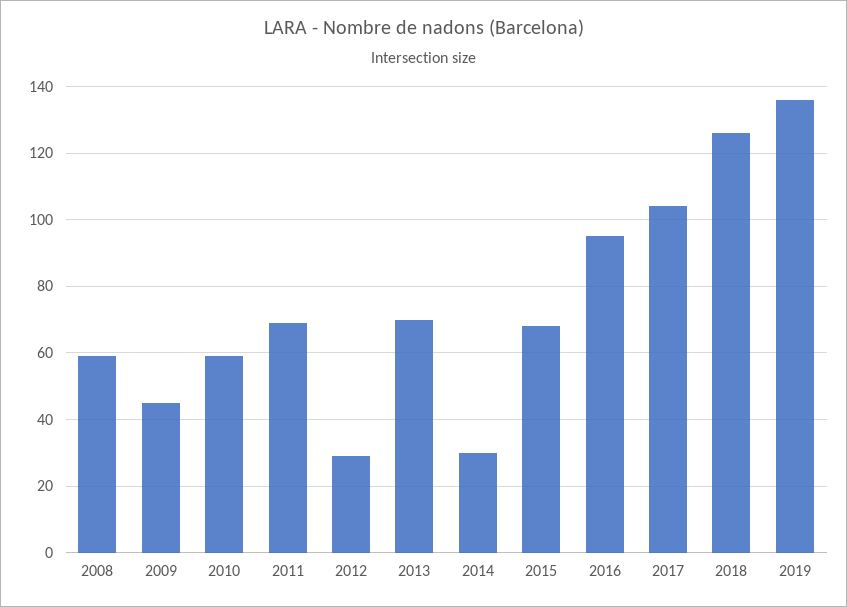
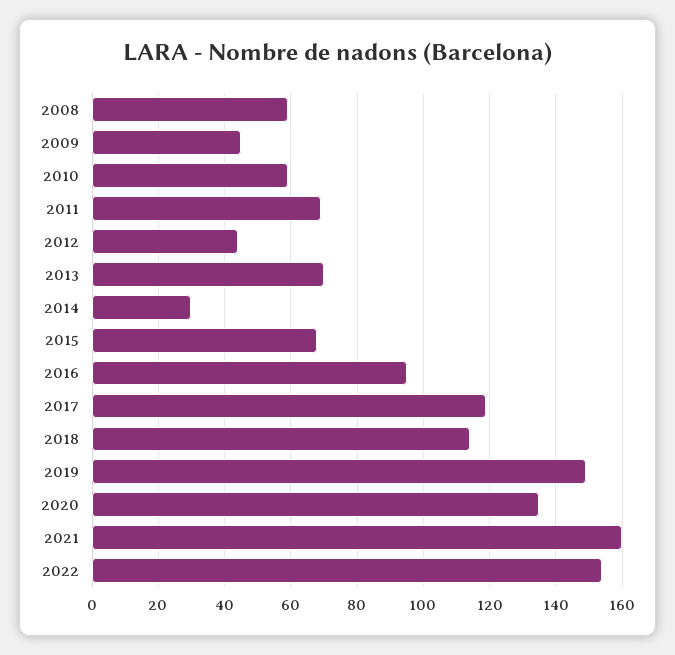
2012: 30 -> 45
2017: 105 -> 120
2018: 125 -> 115
2019: 135 -> 150
2020: none -> 135
2021: none -> 160
2022: none -> 155

